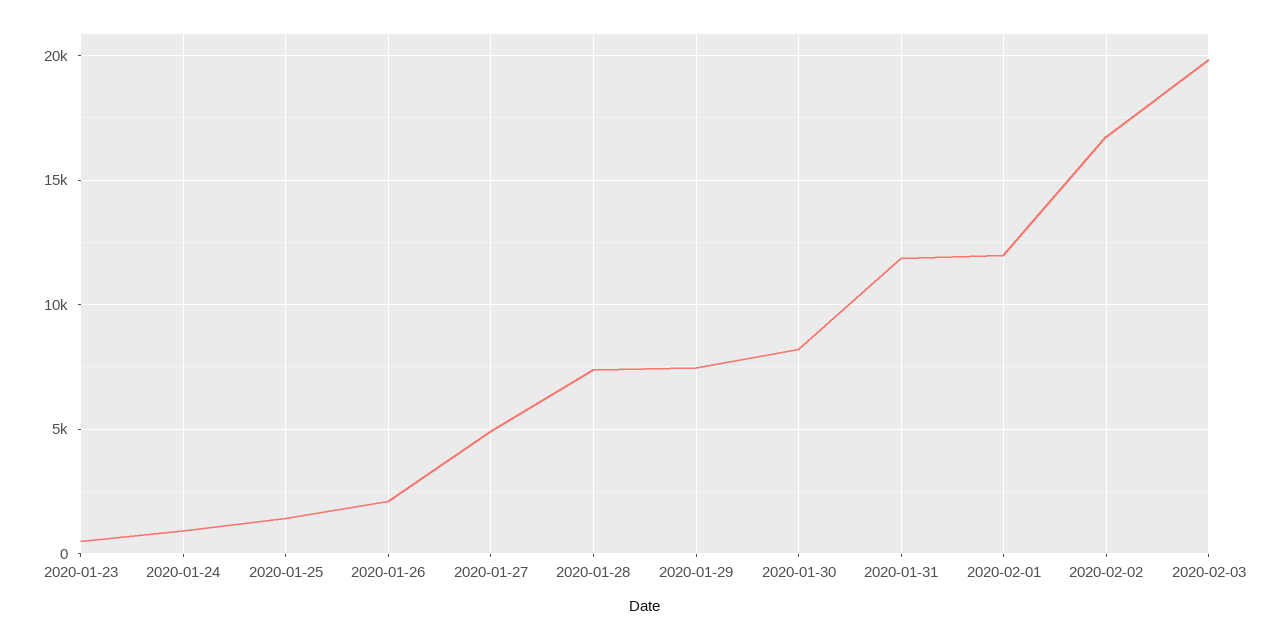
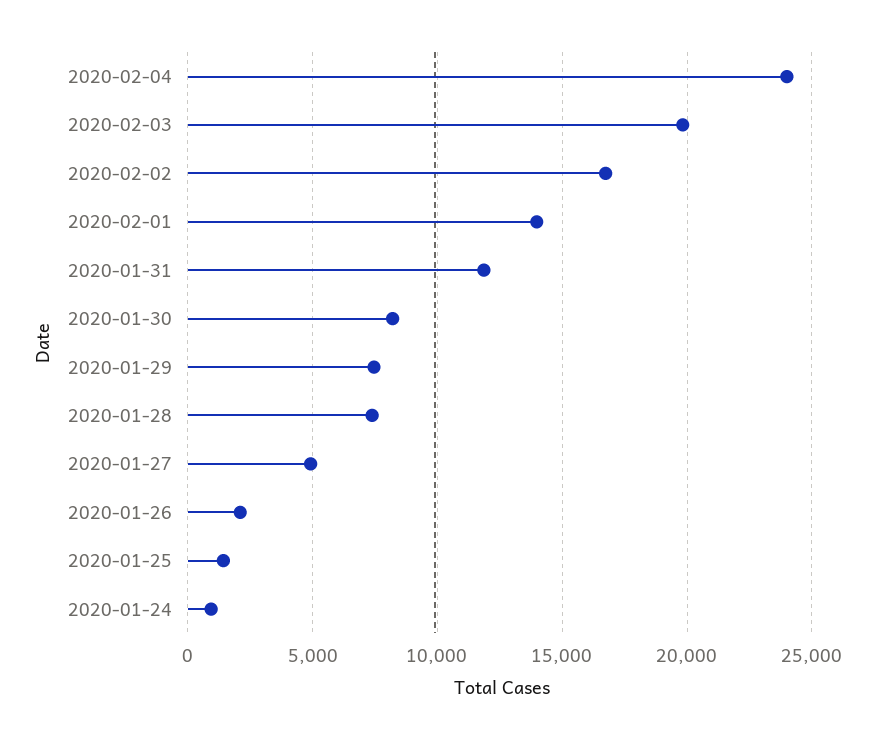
2020-01-23: 500 -> none
2020-02-01: 12000 -> 14000
2020-02-04: none -> 24000

